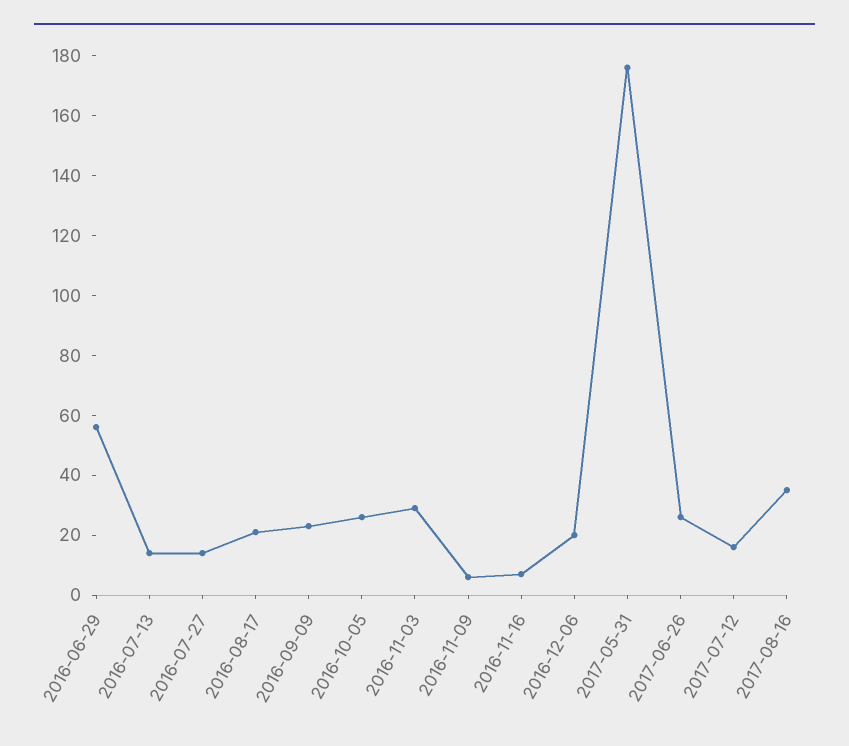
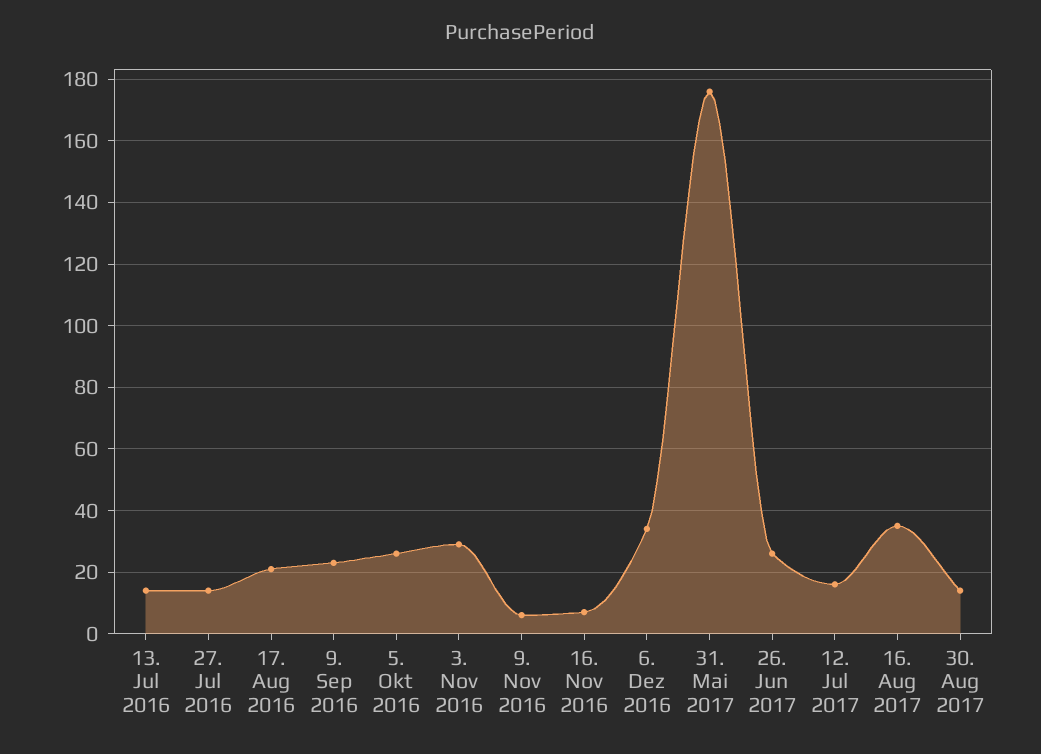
2016-06-29: 55 -> none
2016-12-06: 20 -> 35
30. Aug 2017: none -> 15

